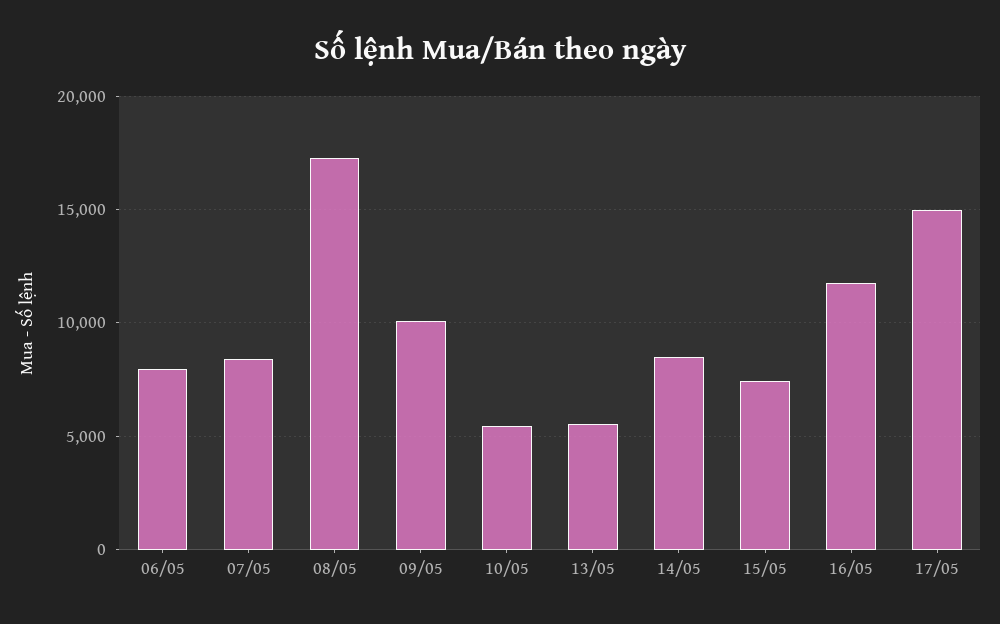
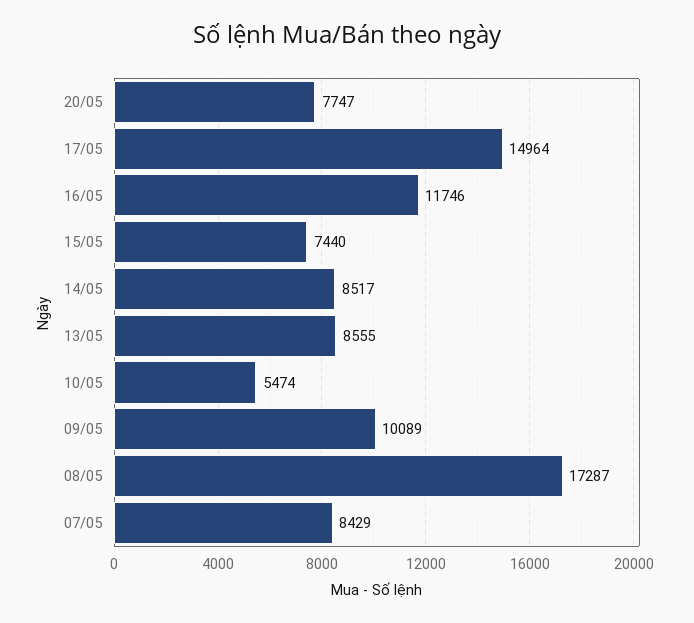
06/05: 8000 -> none
13/05: 5500 -> 8555
20/05: none -> 7747

